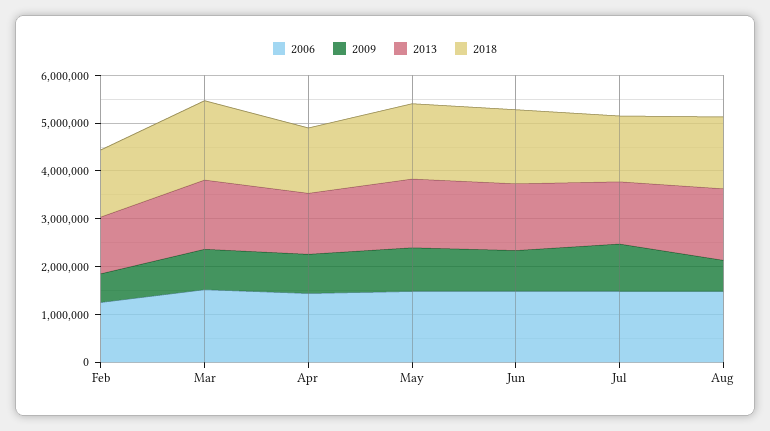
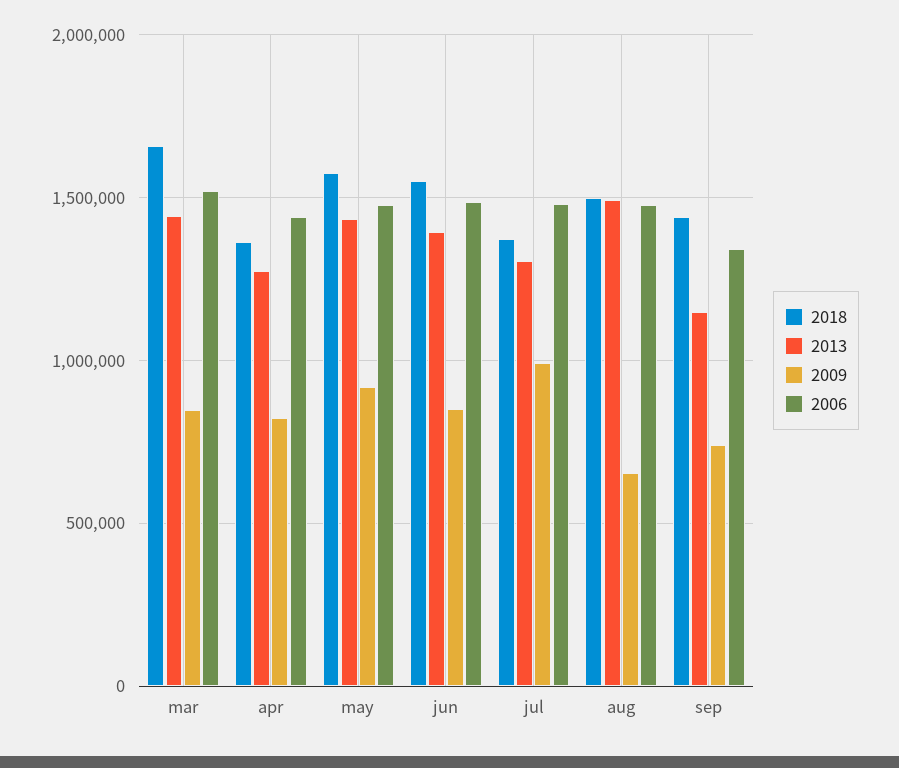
2006, Feb: 1200000 -> none
2009, Feb: 600000 -> none
2013, Feb: 1200000 -> none
2018, Feb: 1400000 -> none
2018, sep: none -> 1450000
2013, sep: none -> 1150000
2009, sep: none -> 750000
2006, sep: none -> 1350000

